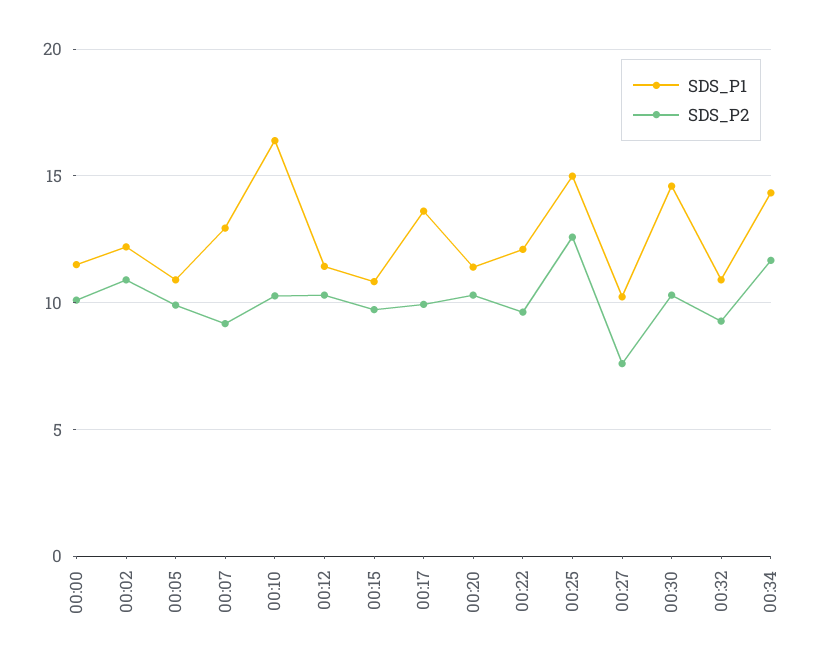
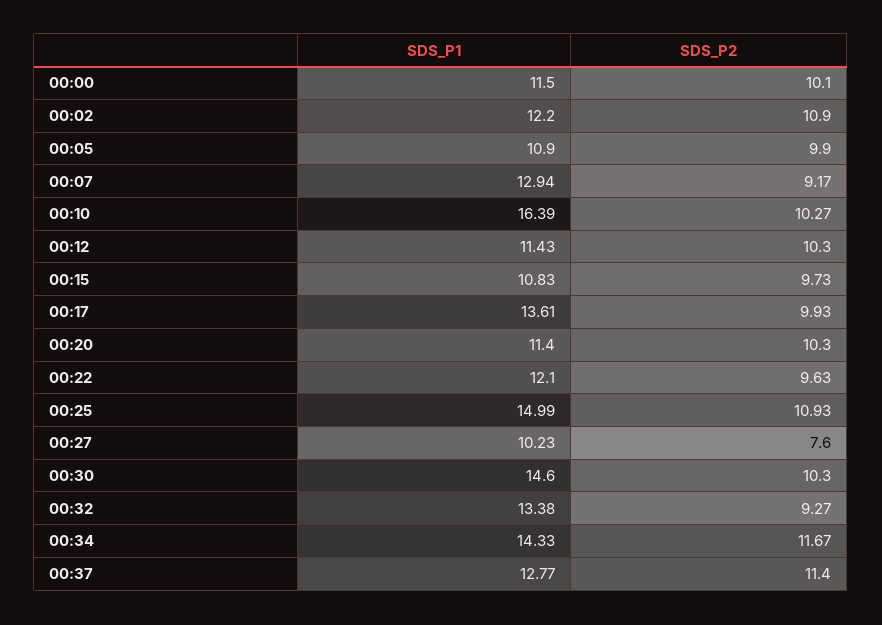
SDS_P2, 00:25: 12.5 -> 10.93
SDS_P1, 00:32: 11 -> 13.38
SDS_P1, 00:37: none -> 12.77
SDS_P2, 00:37: none -> 11.4

